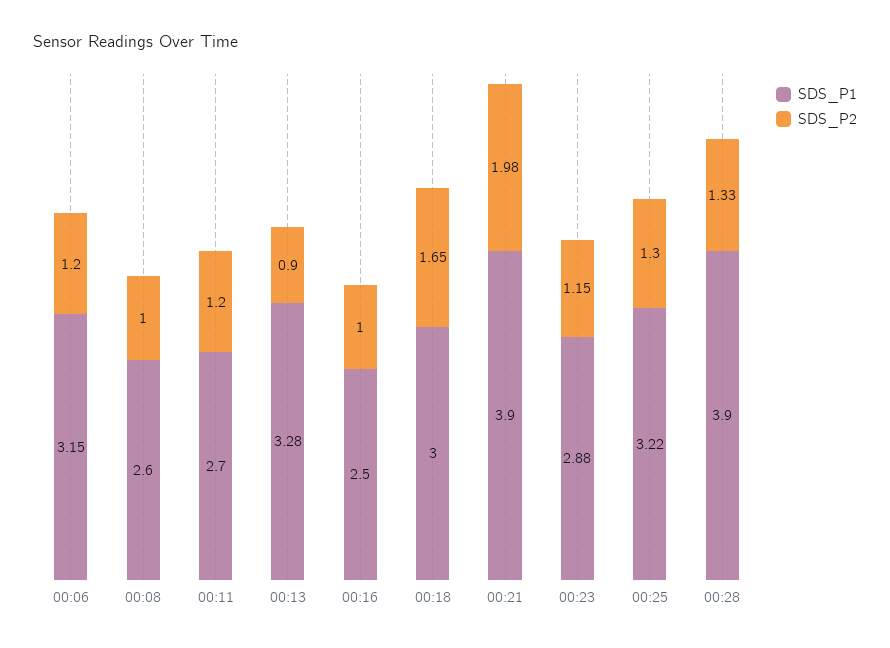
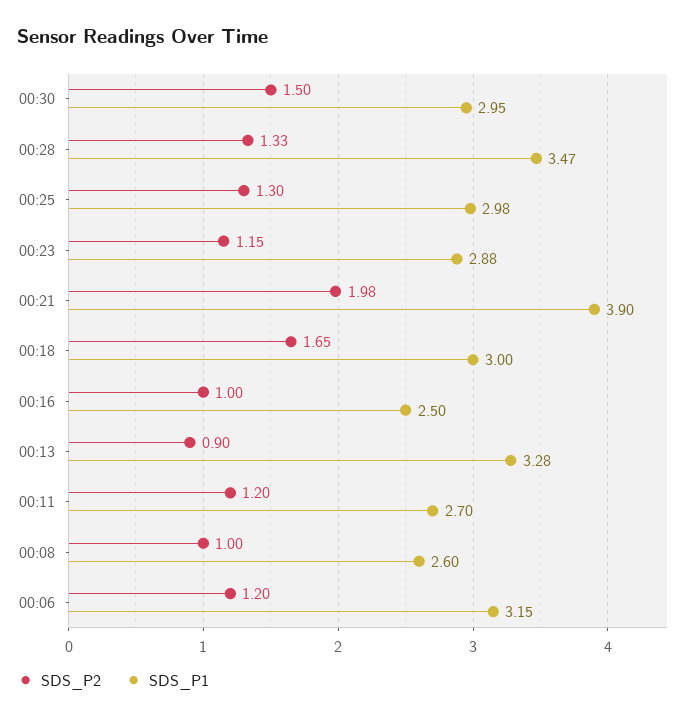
SDS_P1, 00:25: 3.22 -> 2.98
SDS_P1, 00:28: 3.9 -> 3.47
SDS_P2, 00:30: none -> 1.5
SDS_P1, 00:30: none -> 2.95

